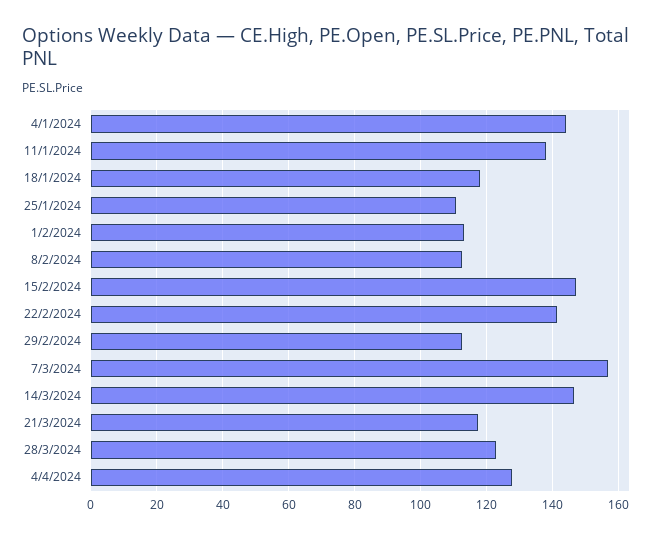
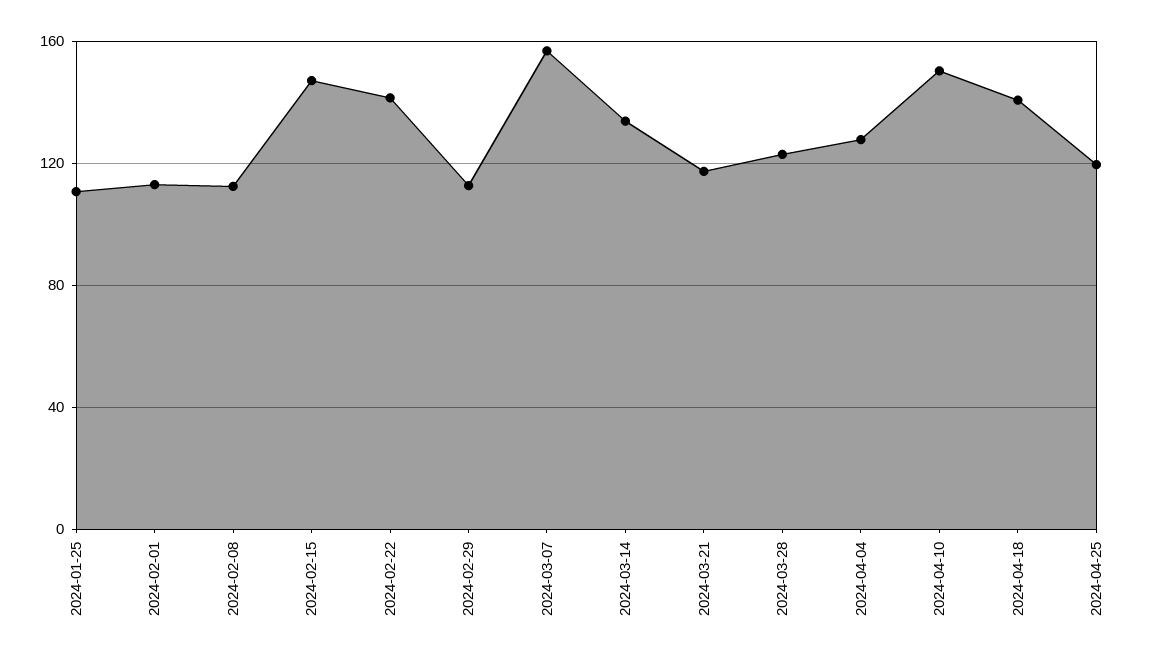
4/1/2024: 144 -> none
11/1/2024: 138 -> none
18/1/2024: 118 -> none
14/3/2024: 146 -> 135
2024-04-10: none -> 150
2024-04-18: none -> 140
2024-04-25: none -> 120

